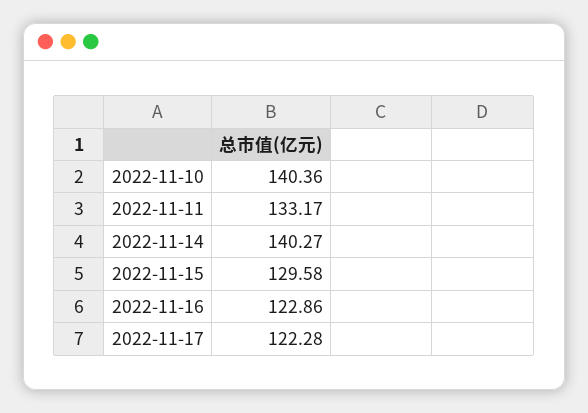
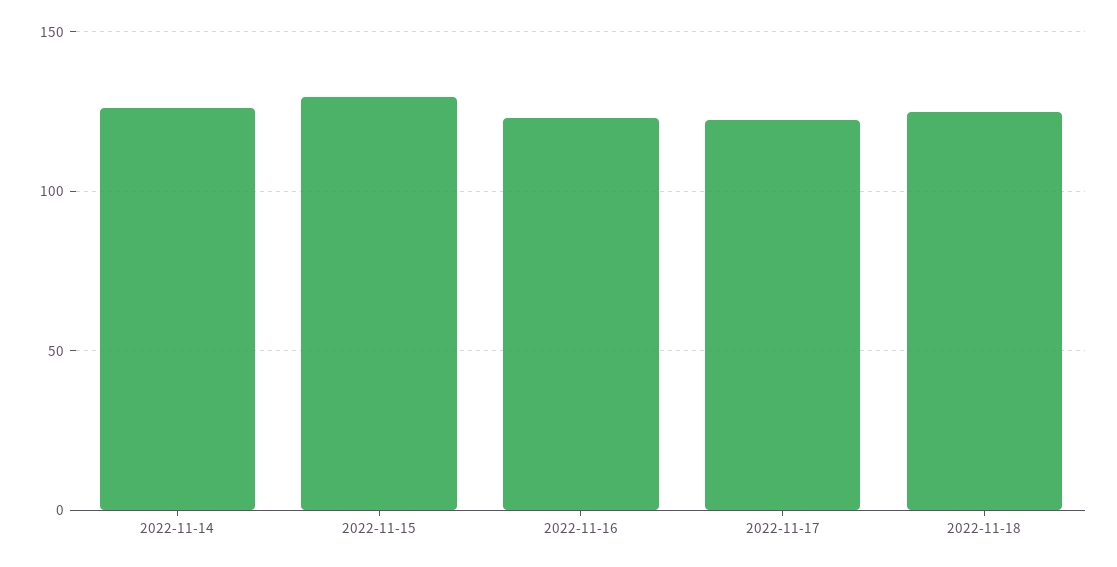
2022-11-10: 140.36 -> none
2022-11-11: 133.17 -> none
2022-11-14: 140.27 -> 125
2022-11-18: none -> 125

